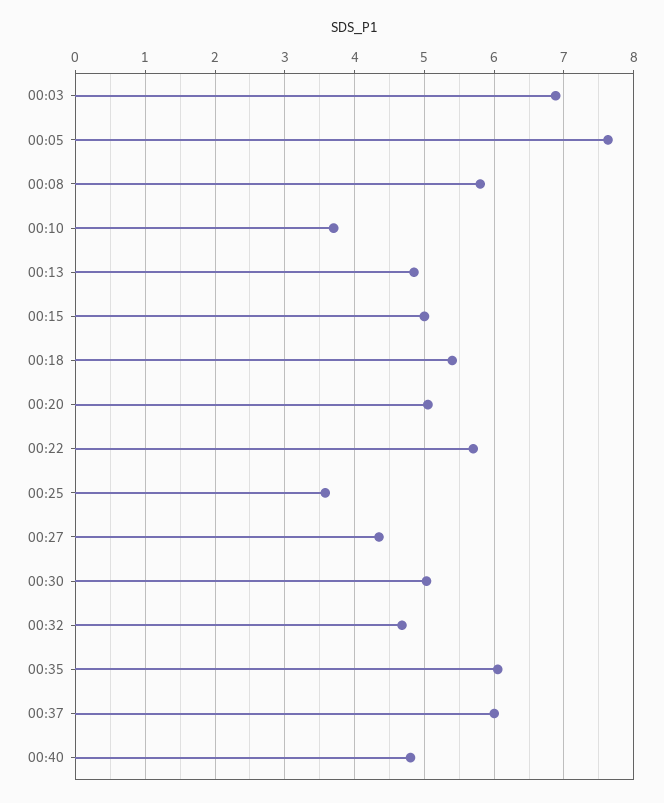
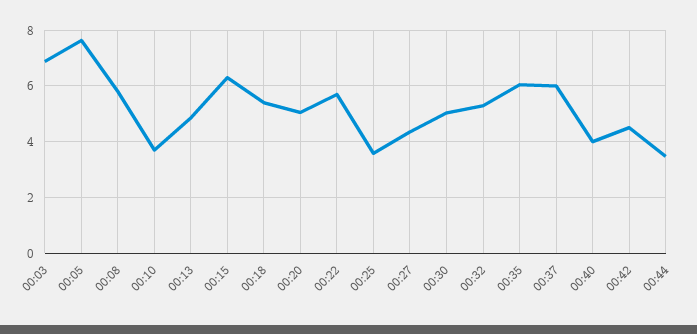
00:15: 5 -> 6.25
00:32: 4.7 -> 5.25
00:40: 4.8 -> 4
00:42: none -> 4.5
00:44: none -> 3.5

